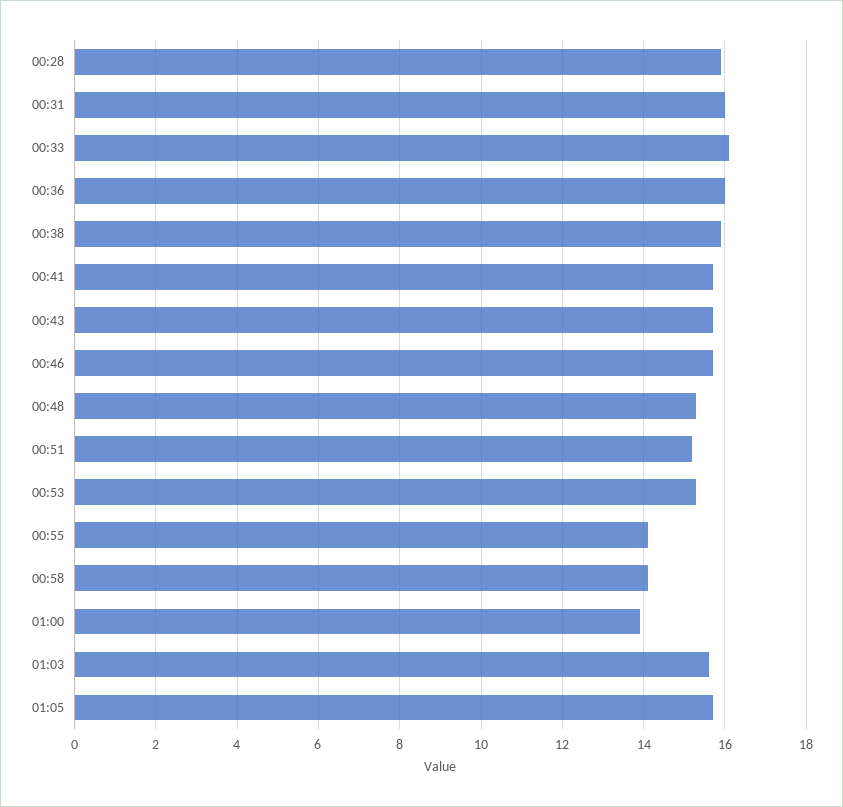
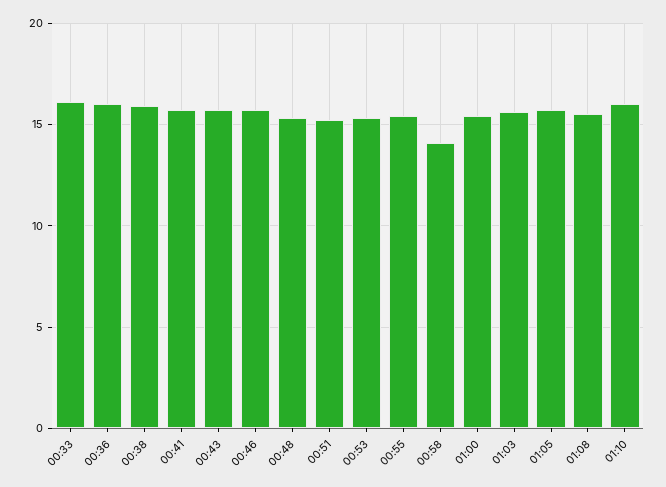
00:28: 16 -> none
00:31: 16 -> none
00:55: 14 -> 15.5
01:00: 14 -> 15.5
01:08: none -> 15.5
01:10: none -> 16

